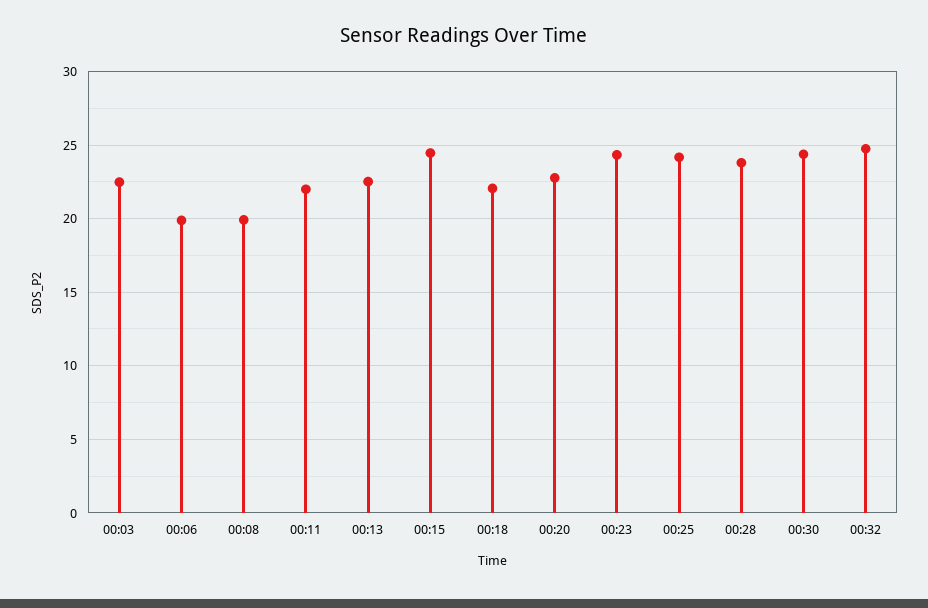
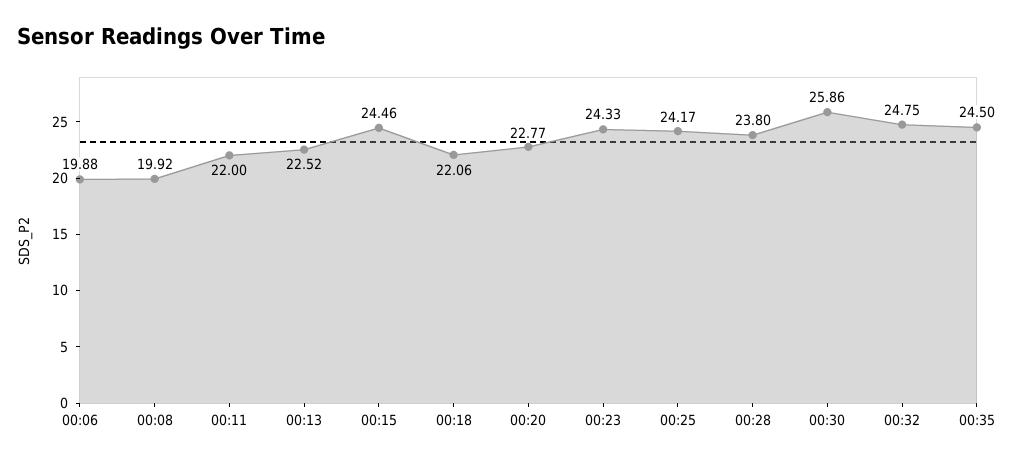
00:03: 22.5 -> none
00:30: 24.5 -> 25.86
00:35: none -> 24.5

